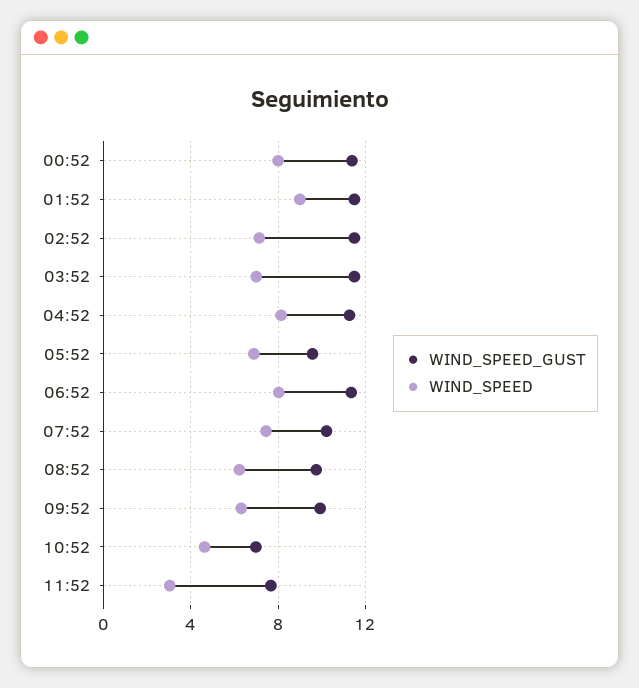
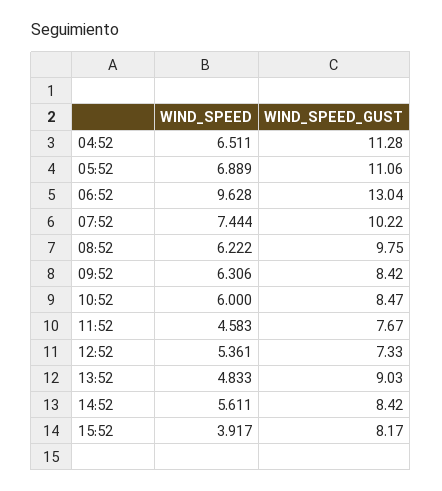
WIND_SPEED_GUST, 00:52: 11.5 -> none
WIND_SPEED, 00:52: 8 -> none
WIND_SPEED_GUST, 01:52: 11.5 -> none
WIND_SPEED, 01:52: 9 -> none
WIND_SPEED_GUST, 02:52: 11.5 -> none
WIND_SPEED, 02:52: 7 -> none
WIND_SPEED_GUST, 03:52: 11.5 -> none
WIND_SPEED, 03:52: 7 -> none
WIND_SPEED, 04:52: 8 -> 6.511
WIND_SPEED_GUST, 05:52: 9.5 -> 11.06
WIND_SPEED_GUST, 06:52: 11.5 -> 13.04
WIND_SPEED, 06:52: 8 -> 9.628
WIND_SPEED_GUST, 09:52: 10 -> 8.42
WIND_SPEED_GUST, 10:52: 7 -> 8.47
WIND_SPEED, 10:52: 4.5 -> 6
WIND_SPEED, 11:52: 3 -> 4.583
WIND_SPEED, 12:52: none -> 5.361
WIND_SPEED_GUST, 12:52: none -> 7.33
WIND_SPEED, 13:52: none -> 4.833
WIND_SPEED_GUST, 13:52: none -> 9.03
WIND_SPEED, 14:52: none -> 5.611
WIND_SPEED_GUST, 14:52: none -> 8.42
WIND_SPEED, 15:52: none -> 3.917
WIND_SPEED_GUST, 15:52: none -> 8.17

